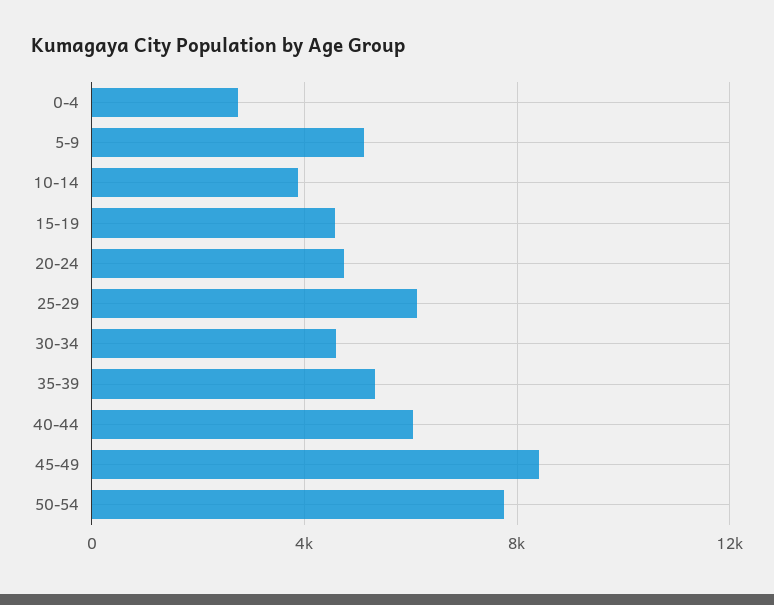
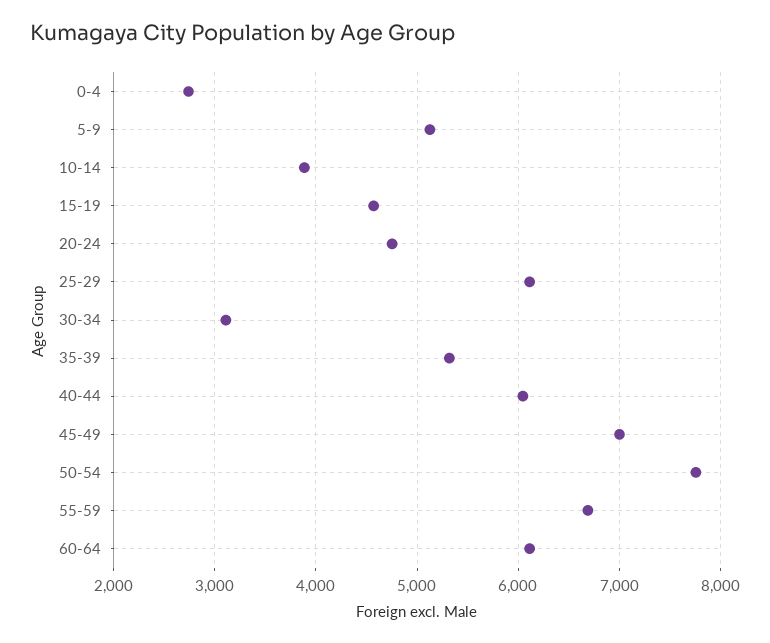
30-34: 4500 -> 3100
45-49: 8500 -> 7000
55-59: none -> 6700
60-64: none -> 6100

